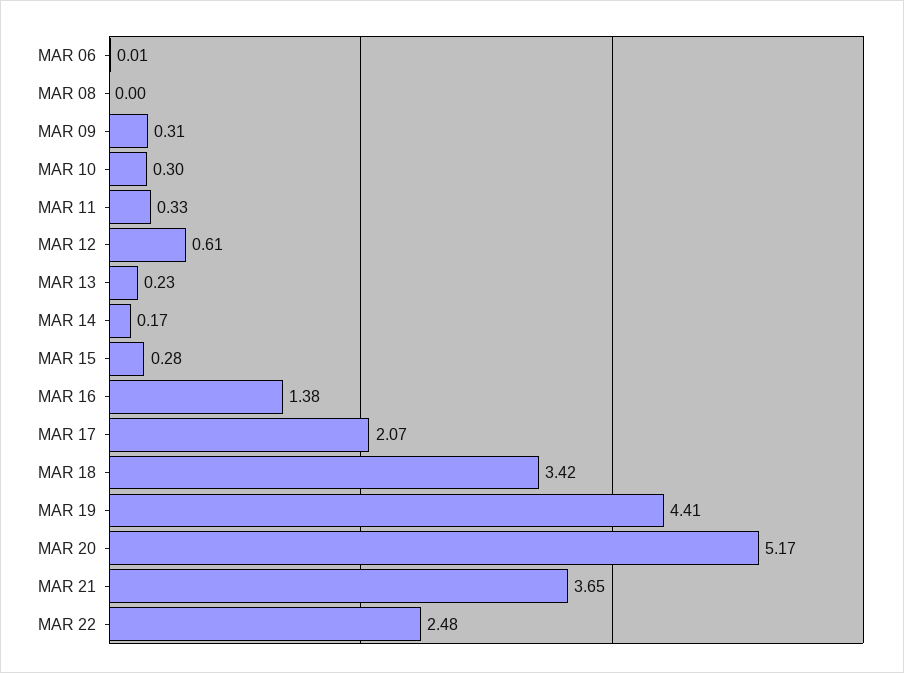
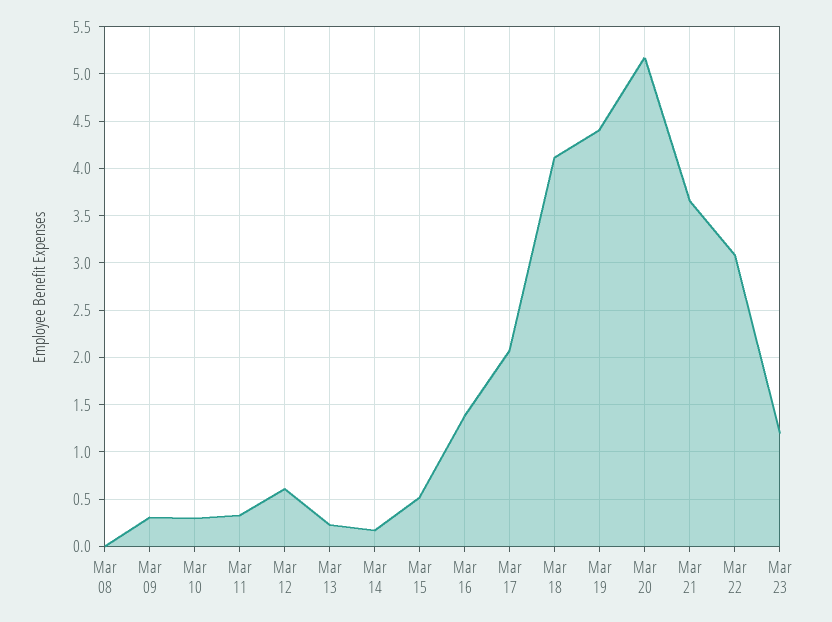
MAR 06: 0.01 -> none
MAR 15: 0.28 -> 0.5
MAR 18: 3.42 -> 4.1
MAR 22: 2.48 -> 3.1
Mar 23: none -> 1.2

